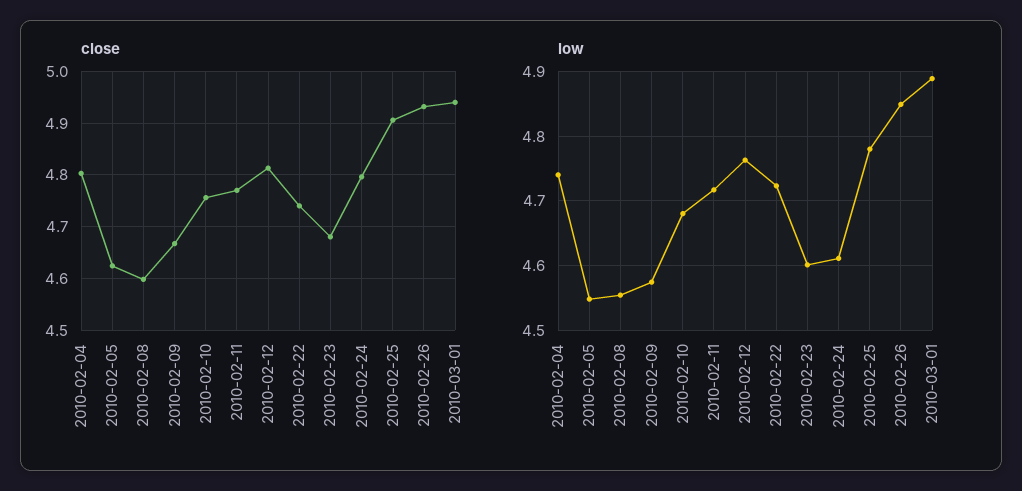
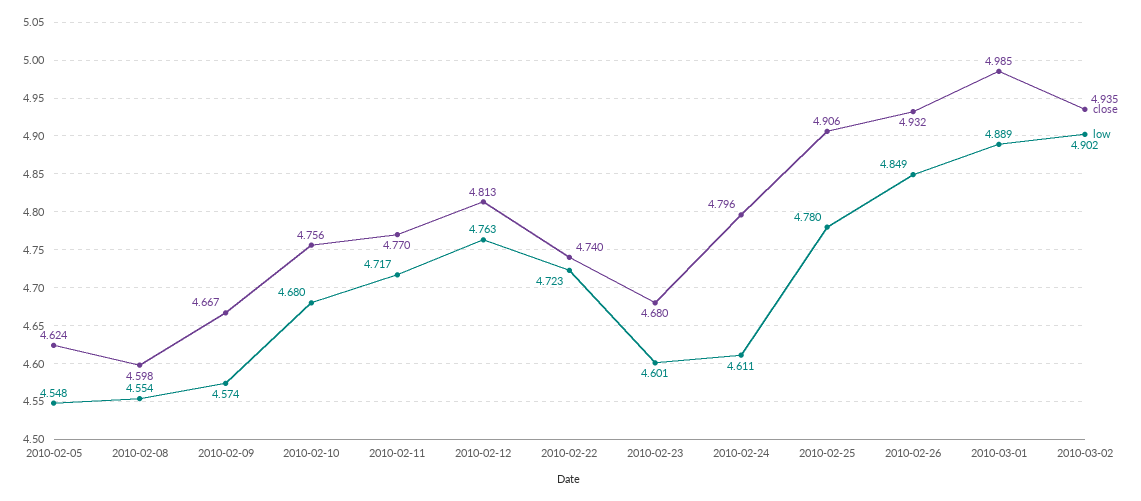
close, 2010-02-04: 4.8 -> none
close, 2010-03-01: 4.94 -> 4.985
low, 2010-02-04: 4.74 -> none
close, 2010-03-02: none -> 4.935
low, 2010-03-02: none -> 4.902

